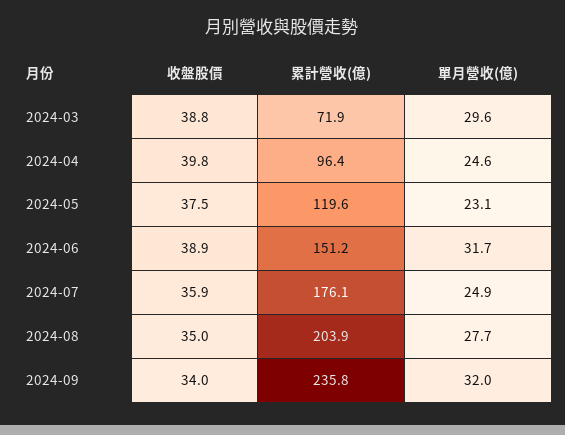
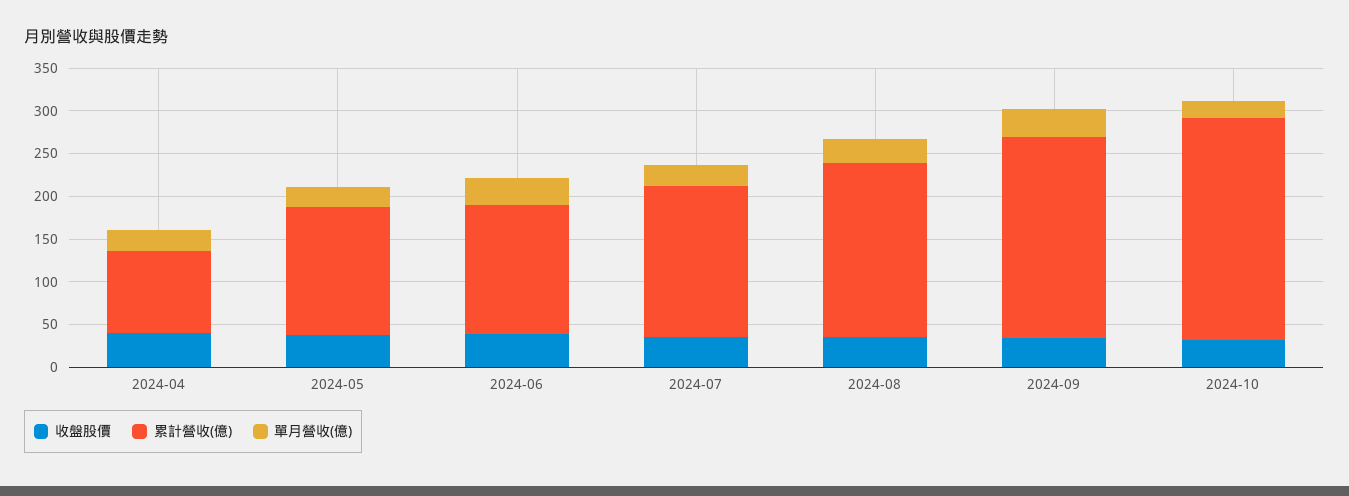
收盤股價, 2024-03: 38.8 -> none
累計營收(億), 2024-03: 71.9 -> none
單月營收(億), 2024-03: 29.6 -> none
累計營收(億), 2024-05: 119.6 -> 150
收盤股價, 2024-10: none -> 30
累計營收(億), 2024-10: none -> 260
單月營收(億), 2024-10: none -> 20

